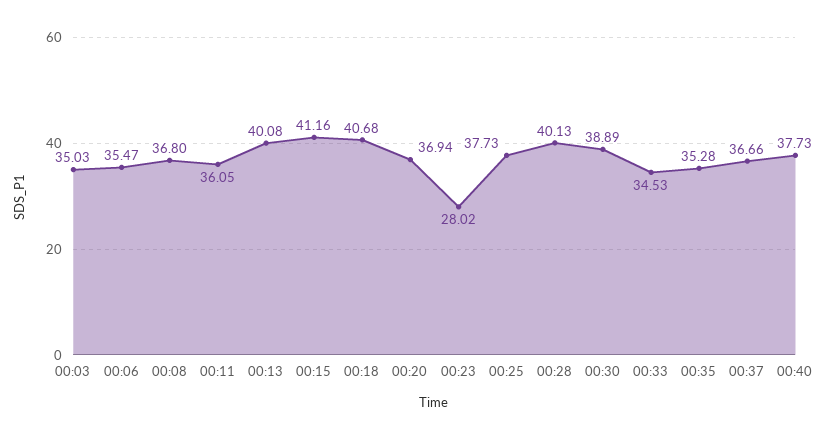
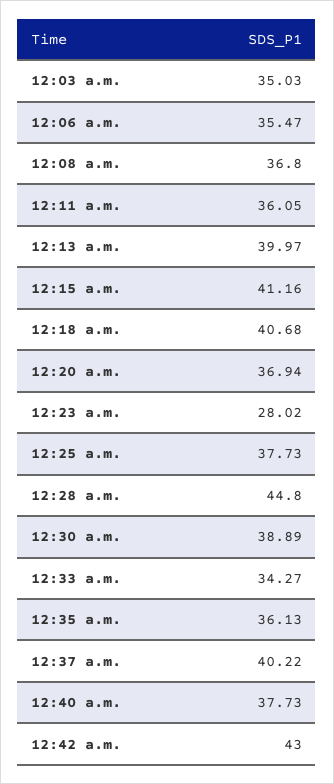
00:13: 40.08 -> 39.97
00:28: 40.13 -> 44.8
00:33: 34.53 -> 34.27
00:35: 35.28 -> 36.13
00:37: 36.66 -> 40.22
12:42 a.m.: none -> 43

